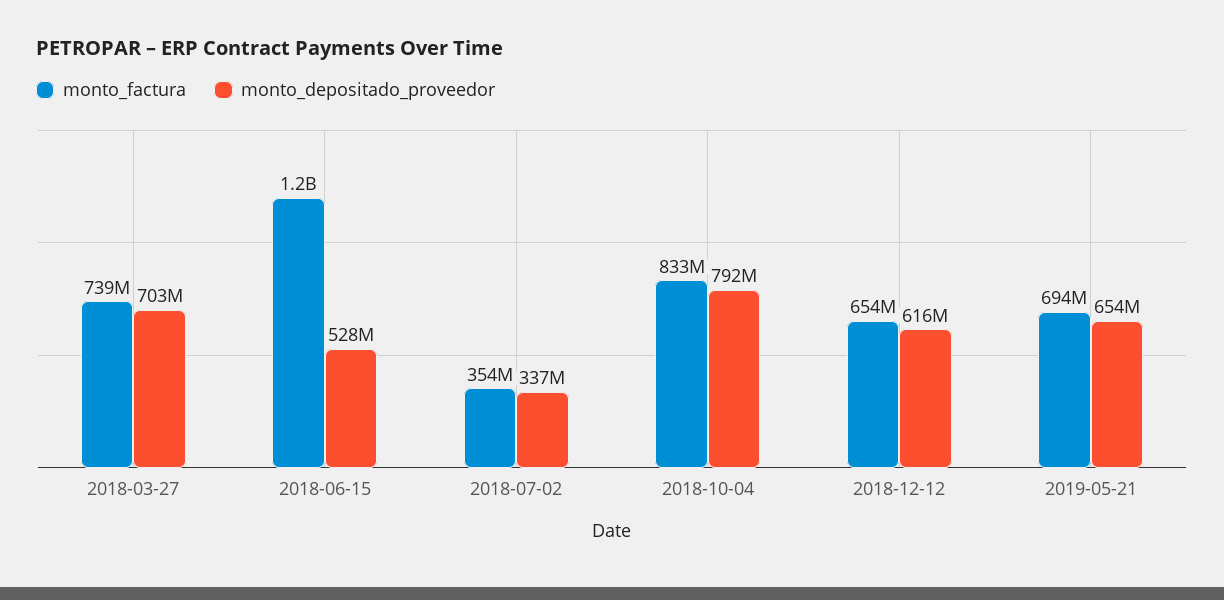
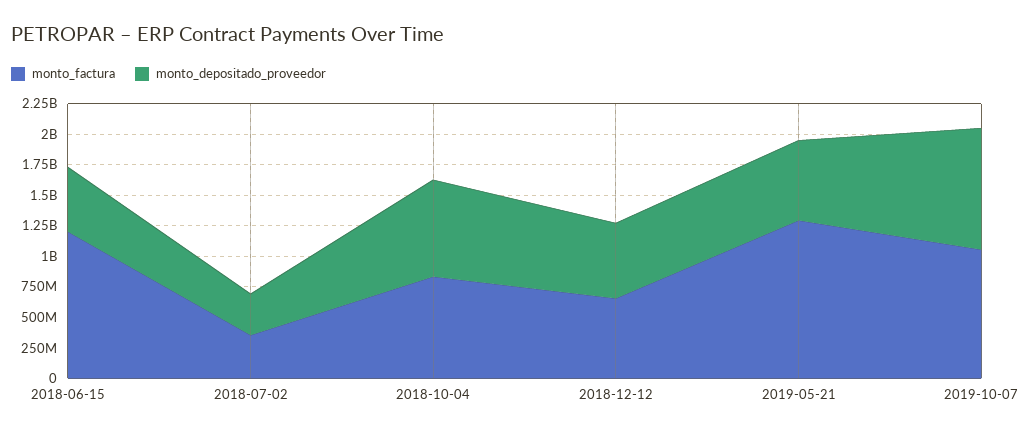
monto_factura, 2018-03-27: 739000000 -> none
monto_depositado_proveedor, 2018-03-27: 703000000 -> none
monto_factura, 2019-05-21: 694000000 -> 1250000000
monto_factura, 2019-10-07: none -> 1000000000
monto_depositado_proveedor, 2019-10-07: none -> 1000000000

